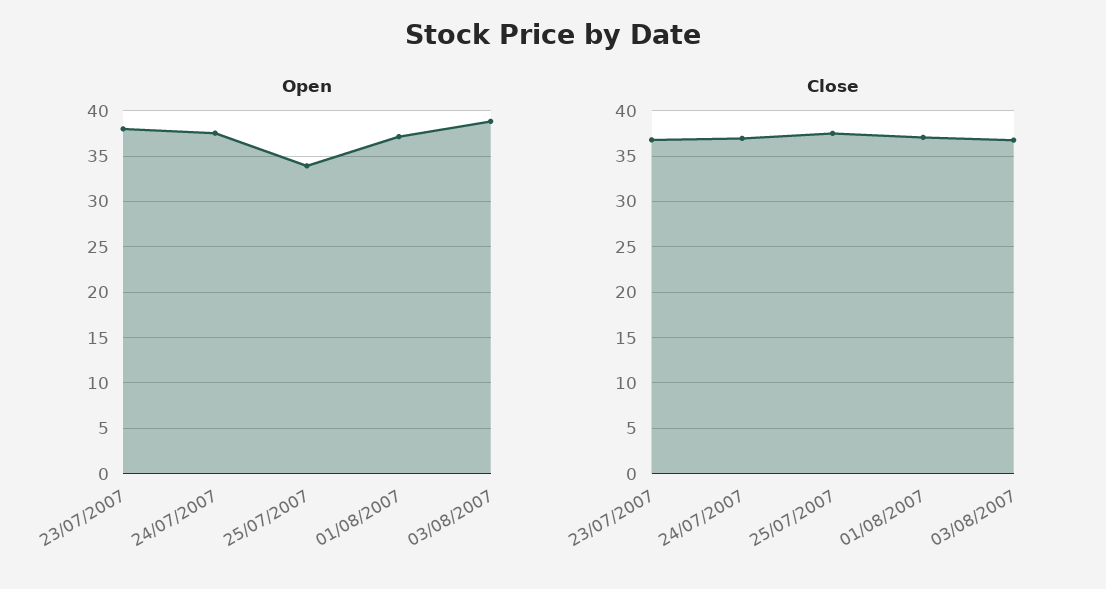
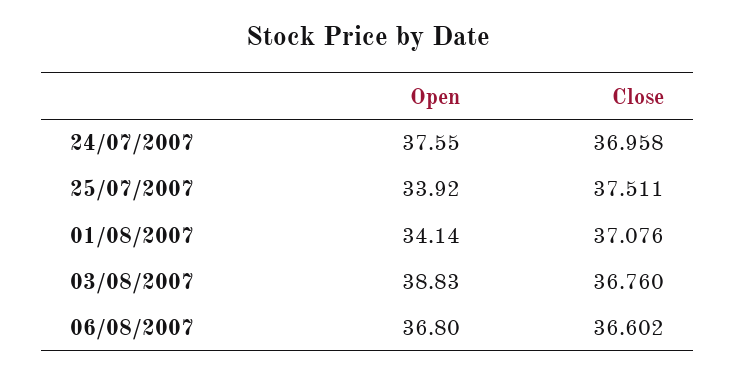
Open, 23/07/2007: 38 -> none
Open, 01/08/2007: 37 -> 34.14
Close, 23/07/2007: 37 -> none
Open, 06/08/2007: none -> 36.8
Close, 06/08/2007: none -> 36.602

